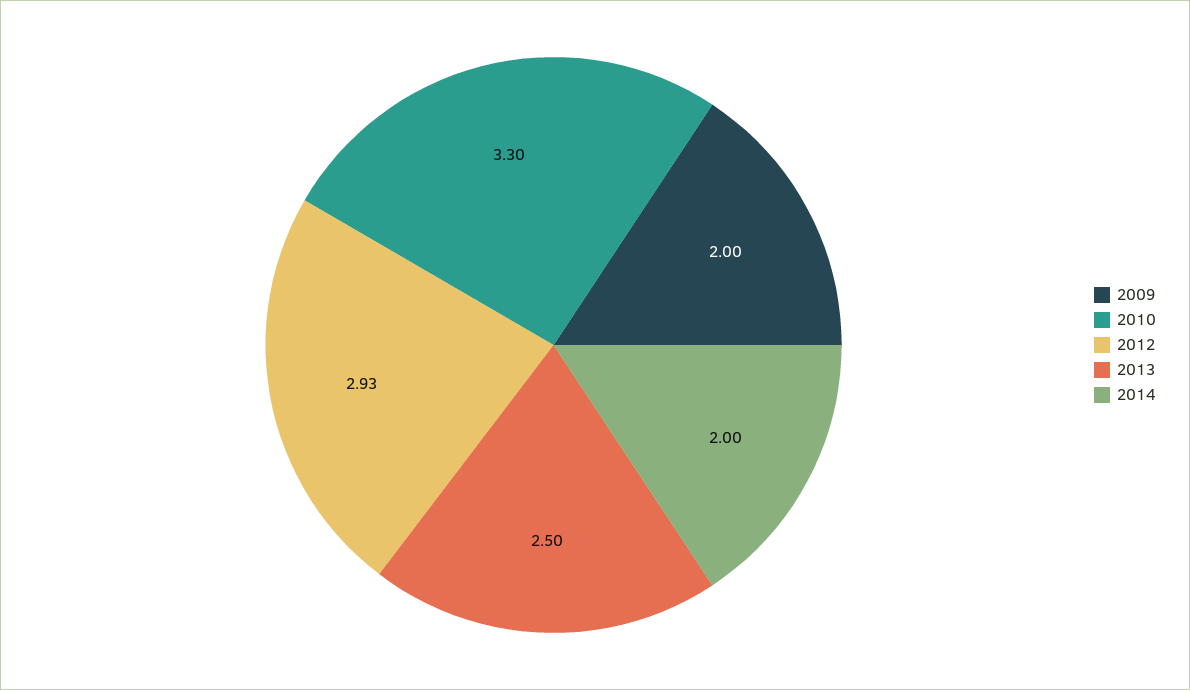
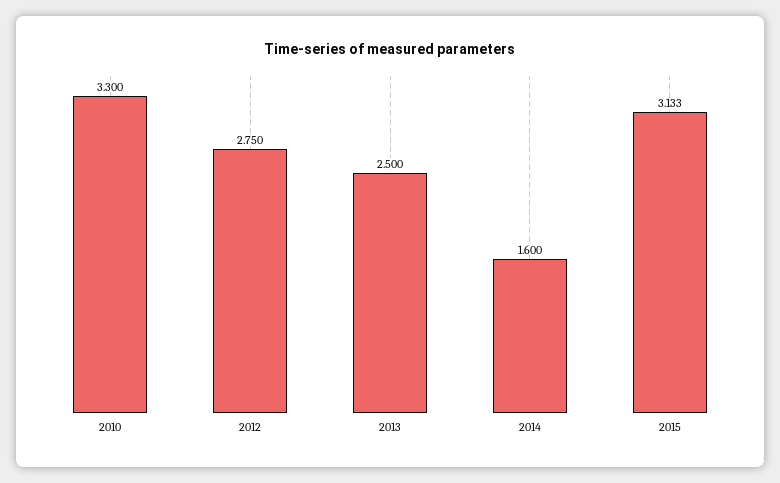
2009: 2 -> none
2012: 2.93 -> 2.75
2014: 2 -> 1.6
2015: none -> 3.133

